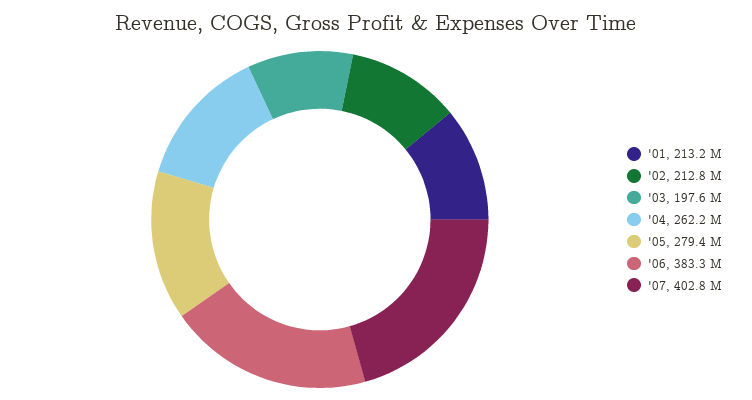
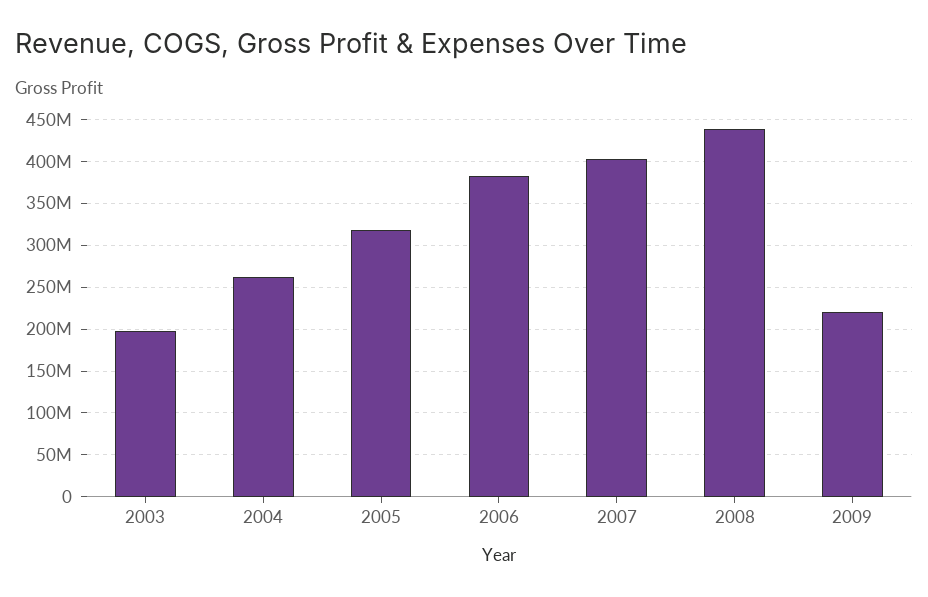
'01: 213200000 -> none
'02: 212800000 -> none
'05: 279400000 -> 320000000
2008: none -> 440000000
2009: none -> 220000000

